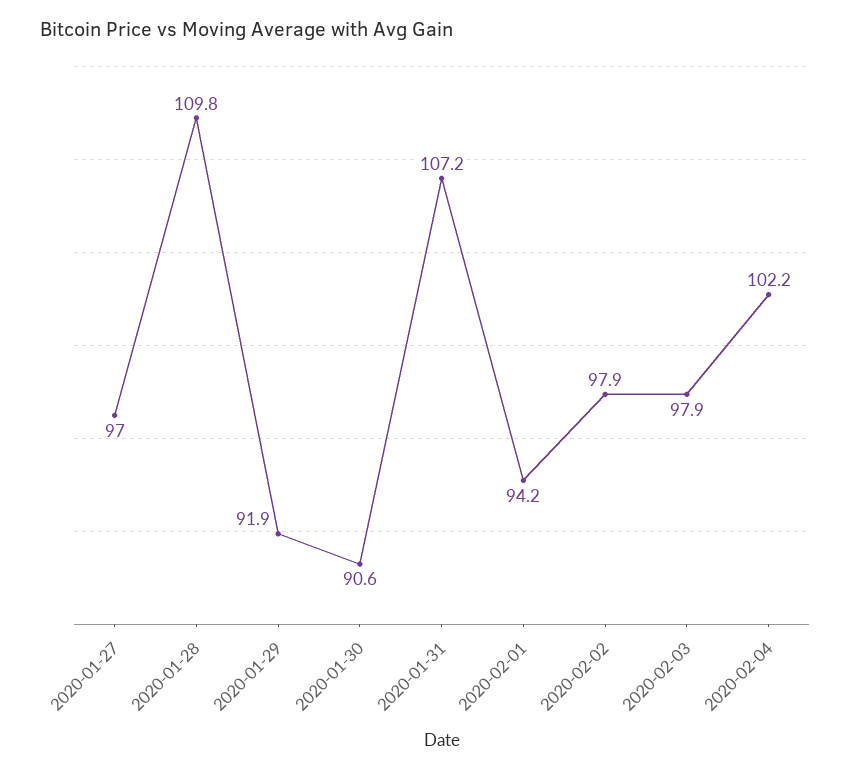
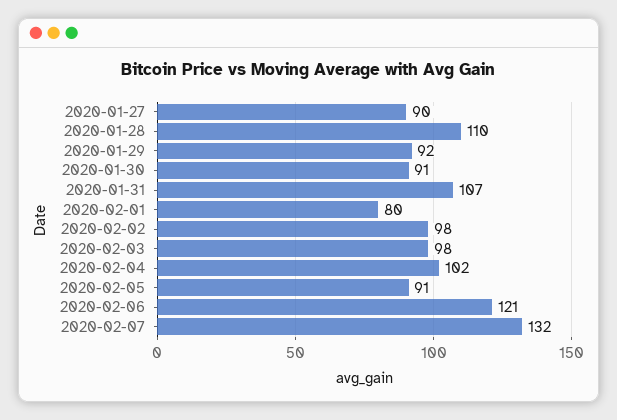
2020-01-27: 97 -> 90
2020-02-01: 94.2 -> 80
2020-02-05: none -> 91
2020-02-06: none -> 121
2020-02-07: none -> 132

